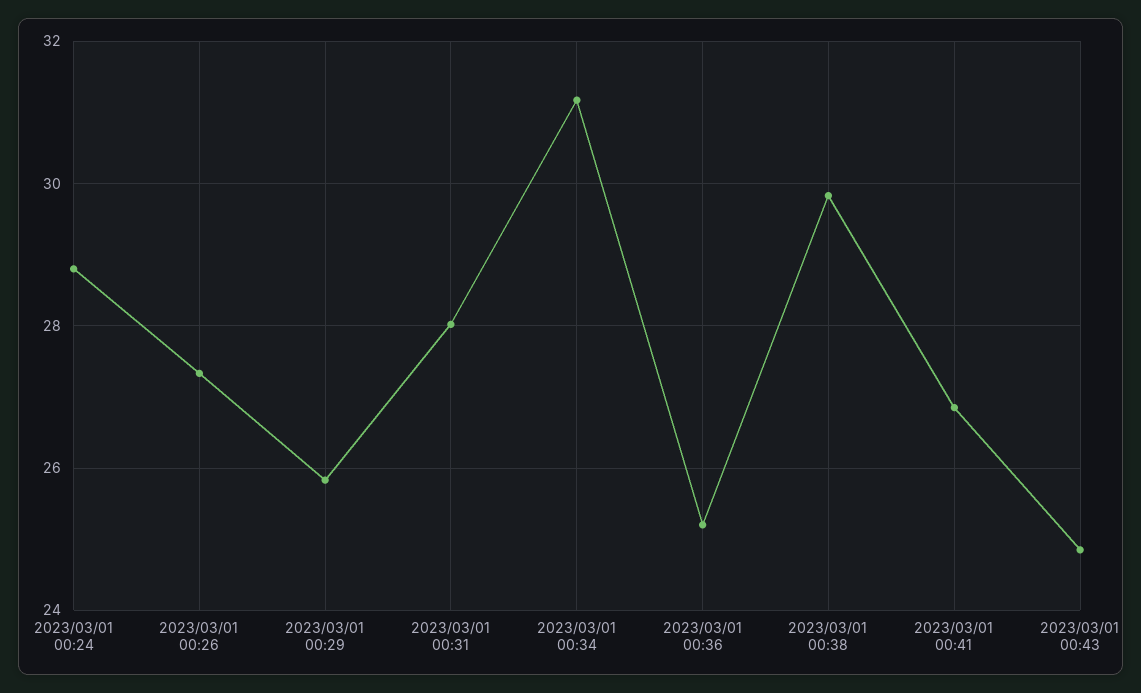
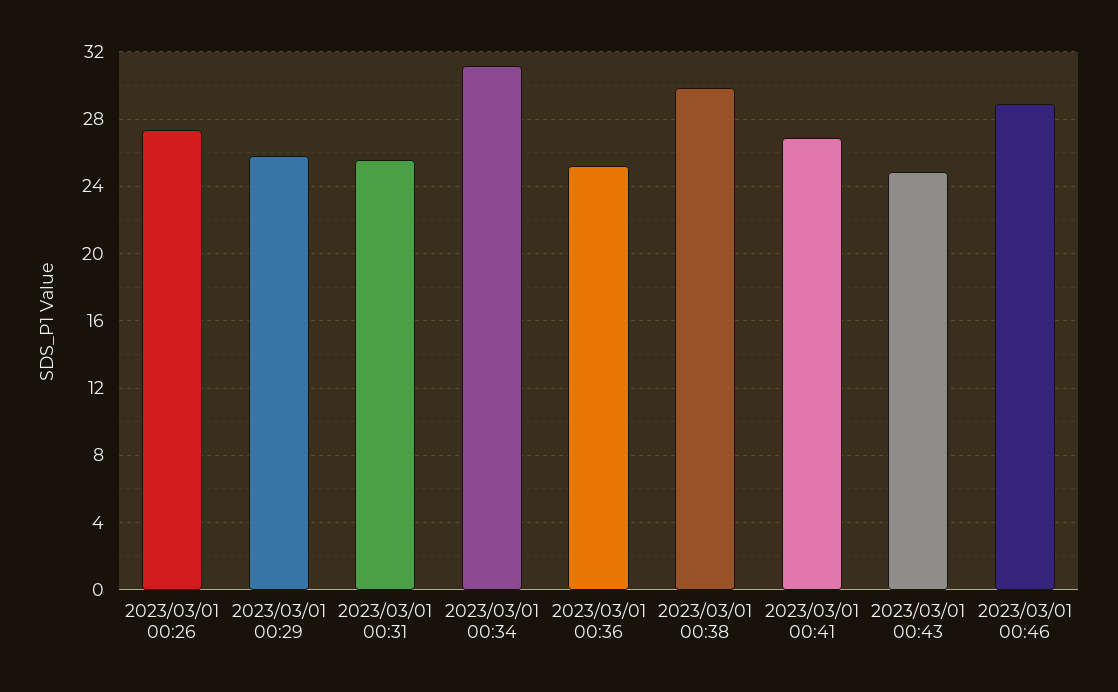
2023/03/01 00:24: 28.8 -> none
2023/03/01 00:31: 28 -> 25.5
2023/03/01 00:46: none -> 29

